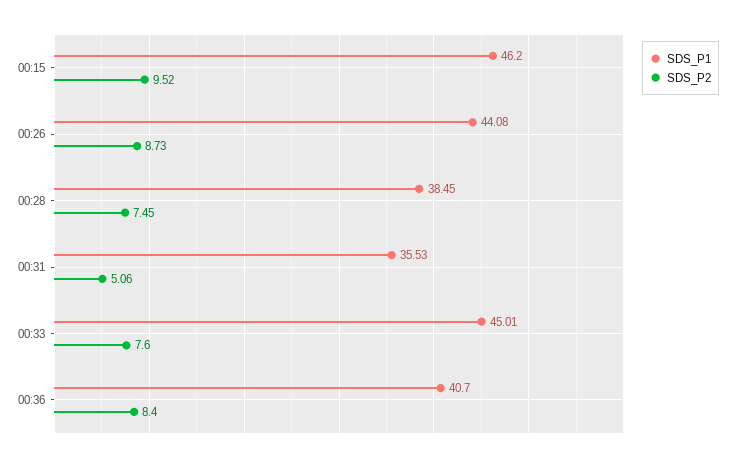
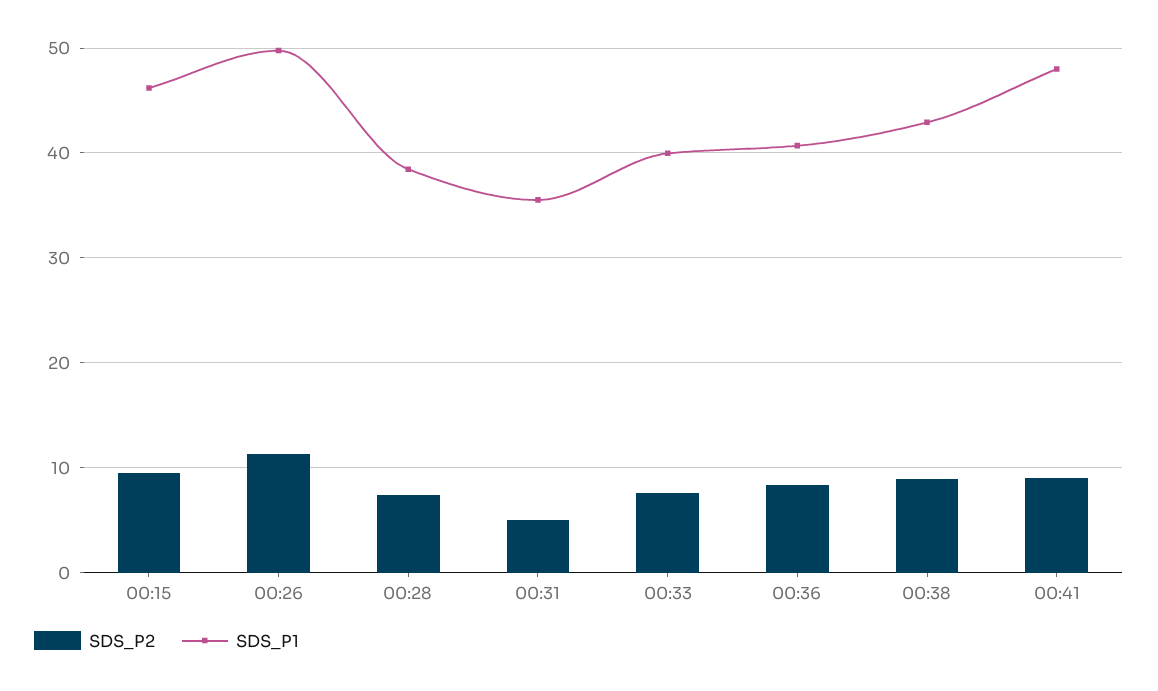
SDS_P1, 00:26: 44.08 -> 50
SDS_P2, 00:26: 8.73 -> 11
SDS_P1, 00:33: 45.01 -> 40
SDS_P2, 00:38: none -> 9
SDS_P1, 00:38: none -> 43
SDS_P2, 00:41: none -> 9
SDS_P1, 00:41: none -> 48

